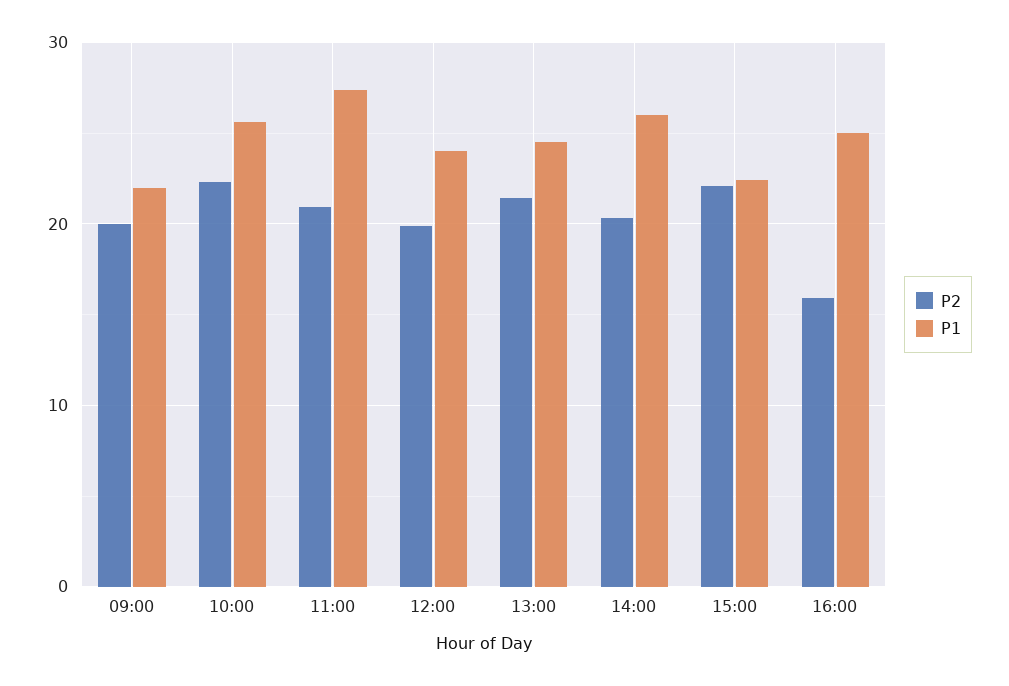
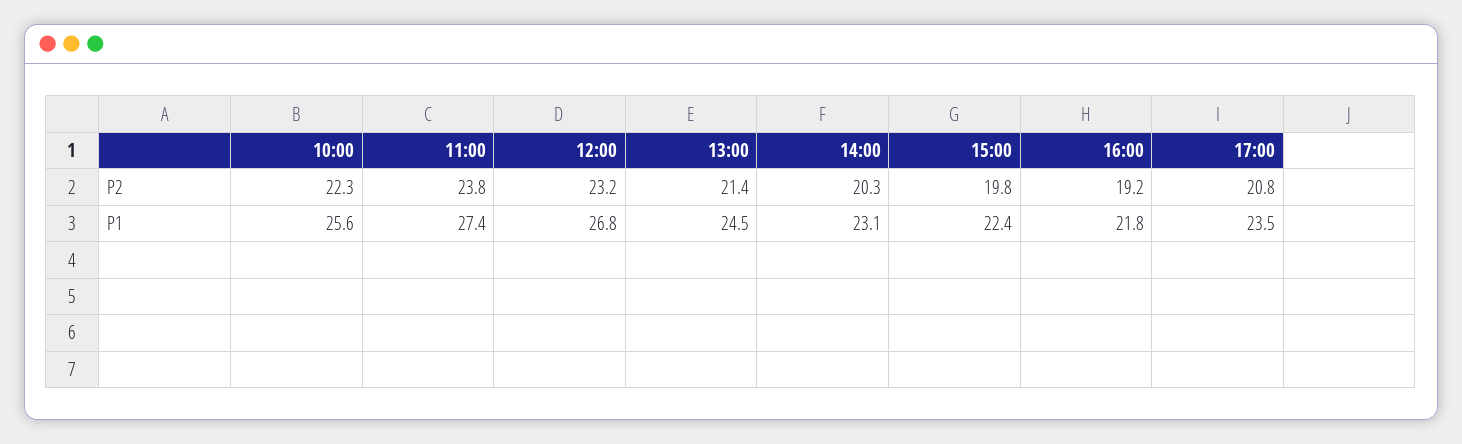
P2, 09:00: 20 -> none
P1, 09:00: 22 -> none
P2, 11:00: 21 -> 23.8
P2, 12:00: 20 -> 23.2
P1, 12:00: 24 -> 26.8
P1, 14:00: 26 -> 23.1
P2, 15:00: 22 -> 19.8
P2, 16:00: 16 -> 19.2
P1, 16:00: 25 -> 21.8
P2, 17:00: none -> 20.8
P1, 17:00: none -> 23.5

